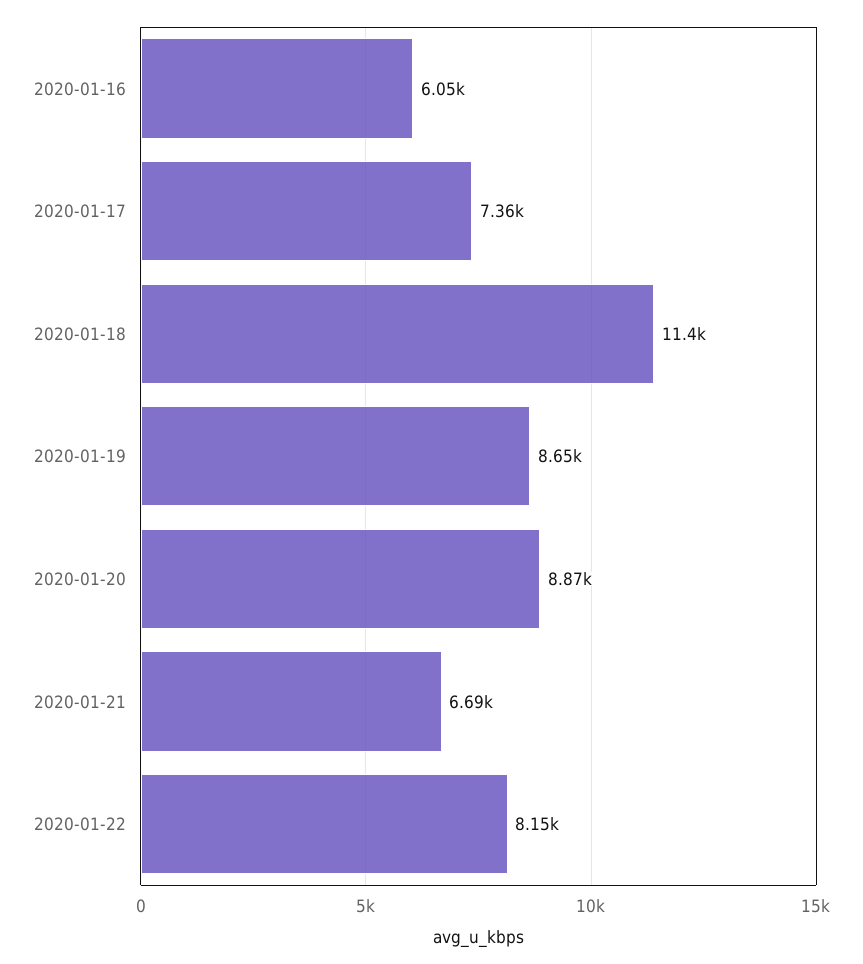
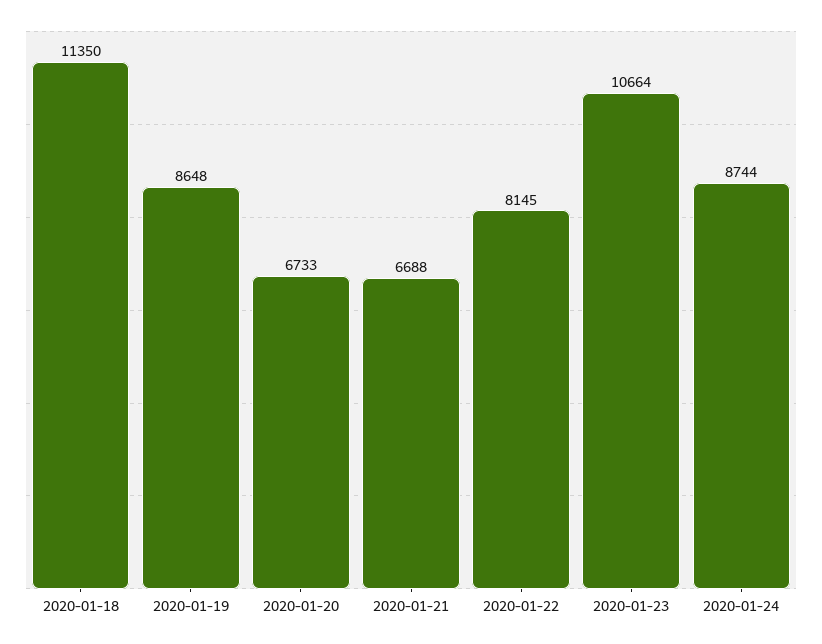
2020-01-16: 6050 -> none
2020-01-17: 7360 -> none
2020-01-20: 8870 -> 6733
2020-01-23: none -> 10664
2020-01-24: none -> 8744

